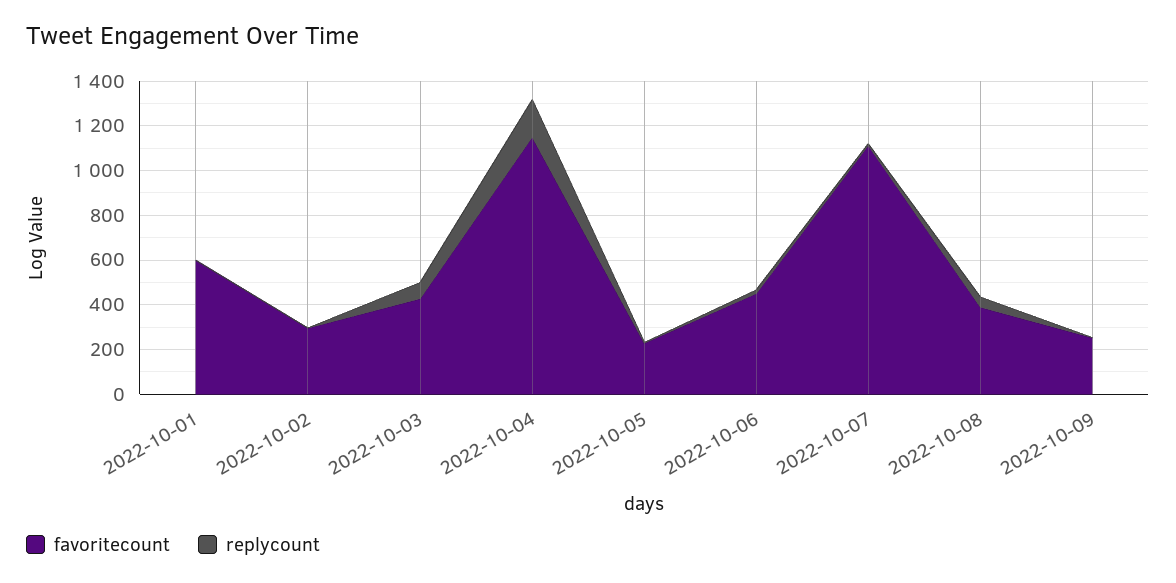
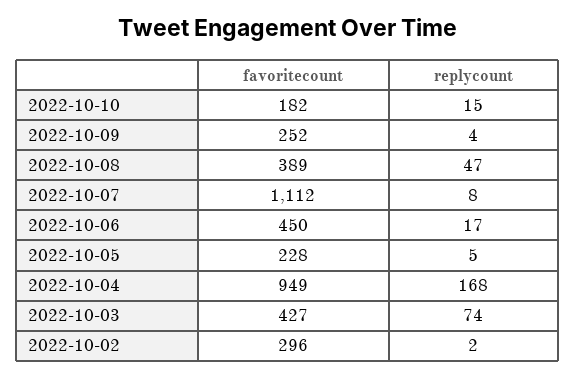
favoritecount, 2022-10-01: 600 -> none
replycount, 2022-10-01: 0 -> none
favoritecount, 2022-10-04: 1150 -> 949
favoritecount, 2022-10-10: none -> 182
replycount, 2022-10-10: none -> 15

